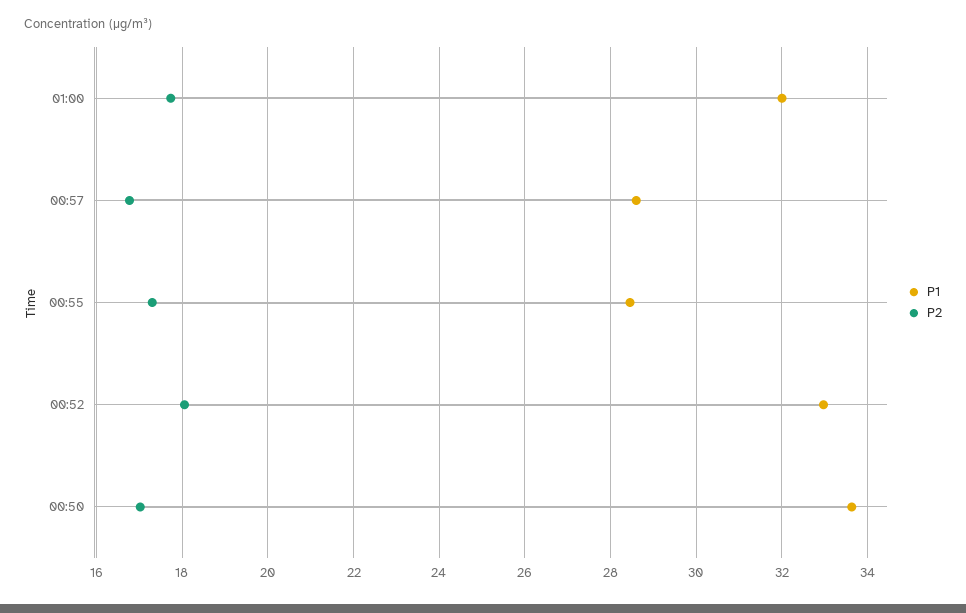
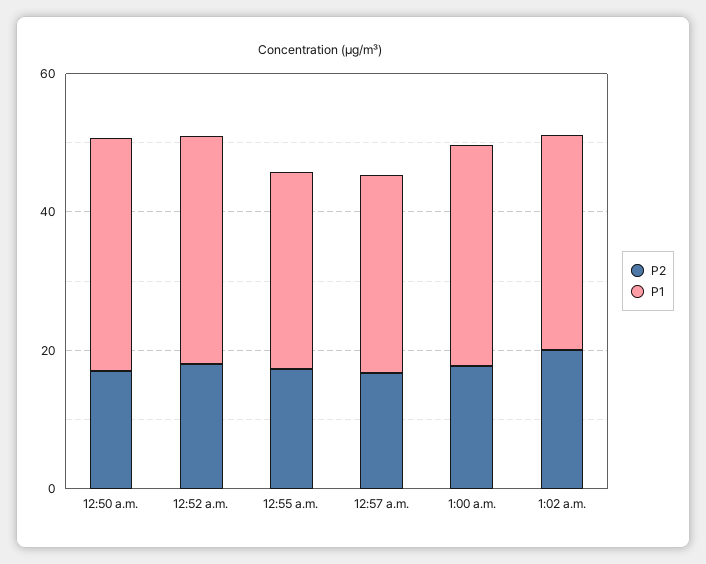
P2, 1:02 a.m.: none -> 20
P1, 1:02 a.m.: none -> 30

